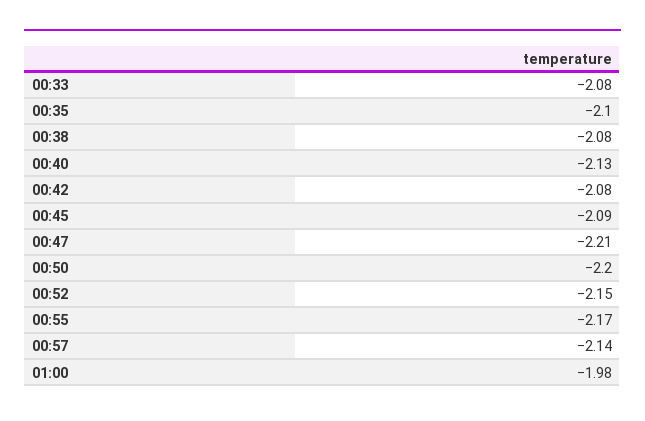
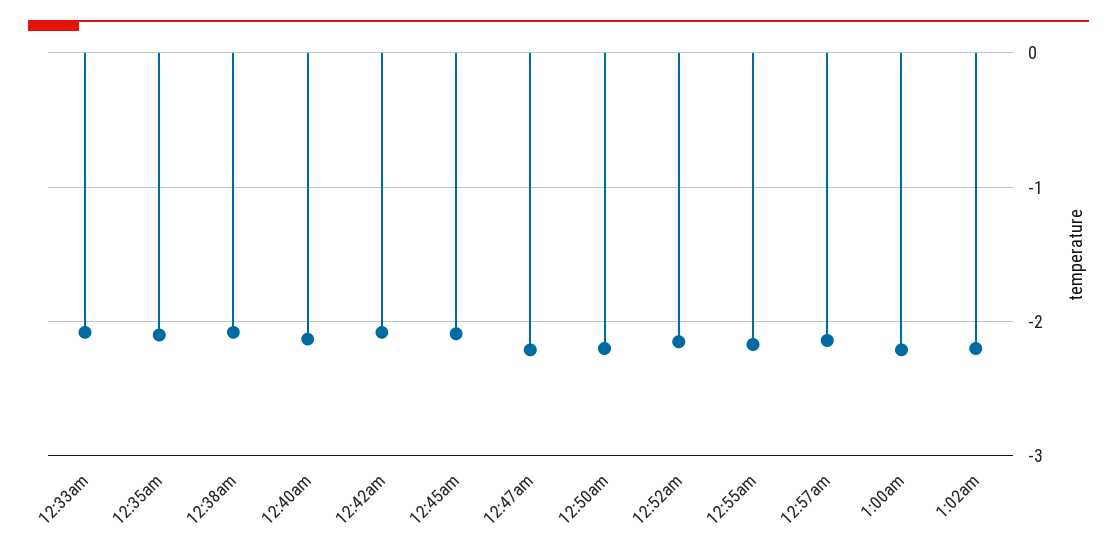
01:00: -1.98 -> -2.2
1:02am: none -> -2.2

